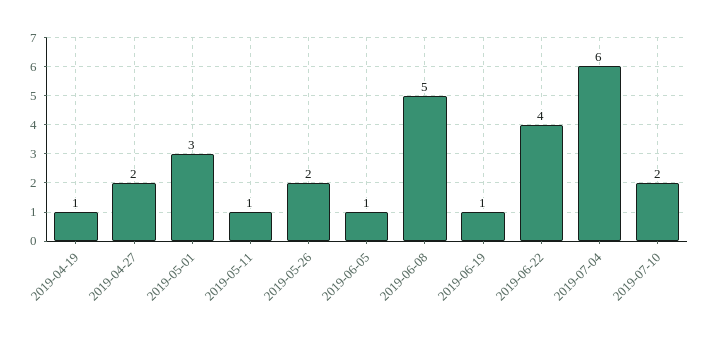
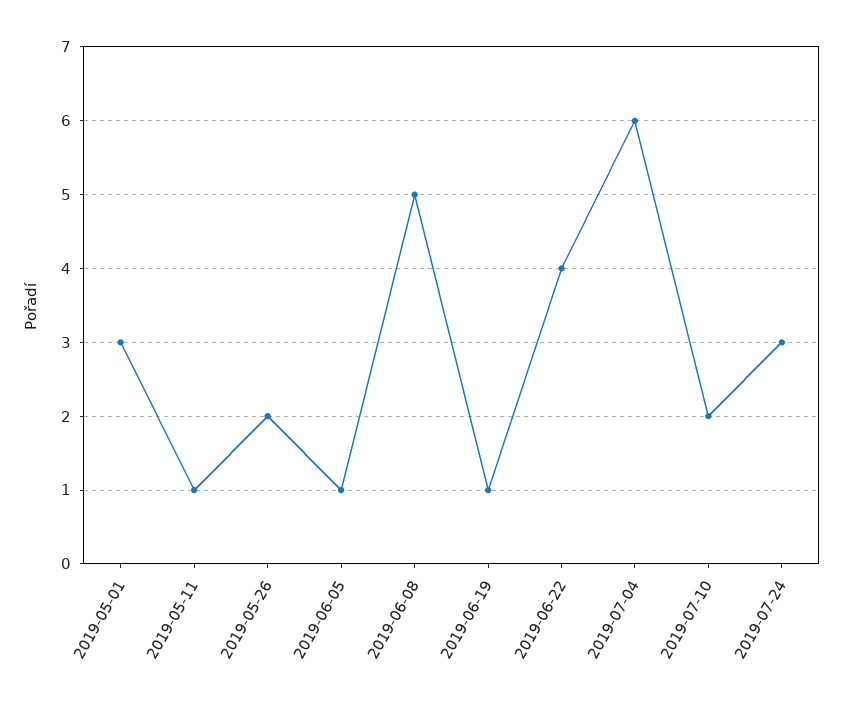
2019-04-19: 1 -> none
2019-04-27: 2 -> none
2019-07-24: none -> 3

